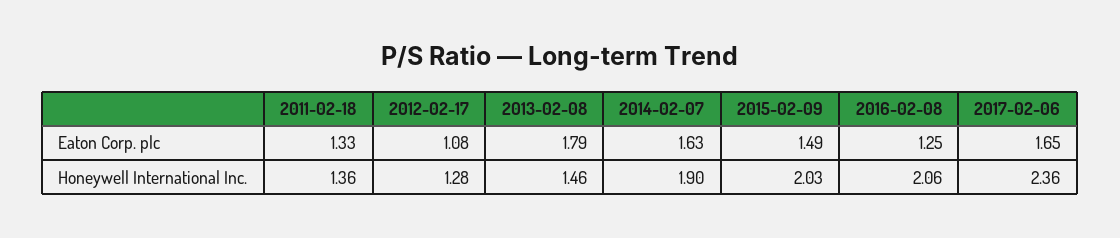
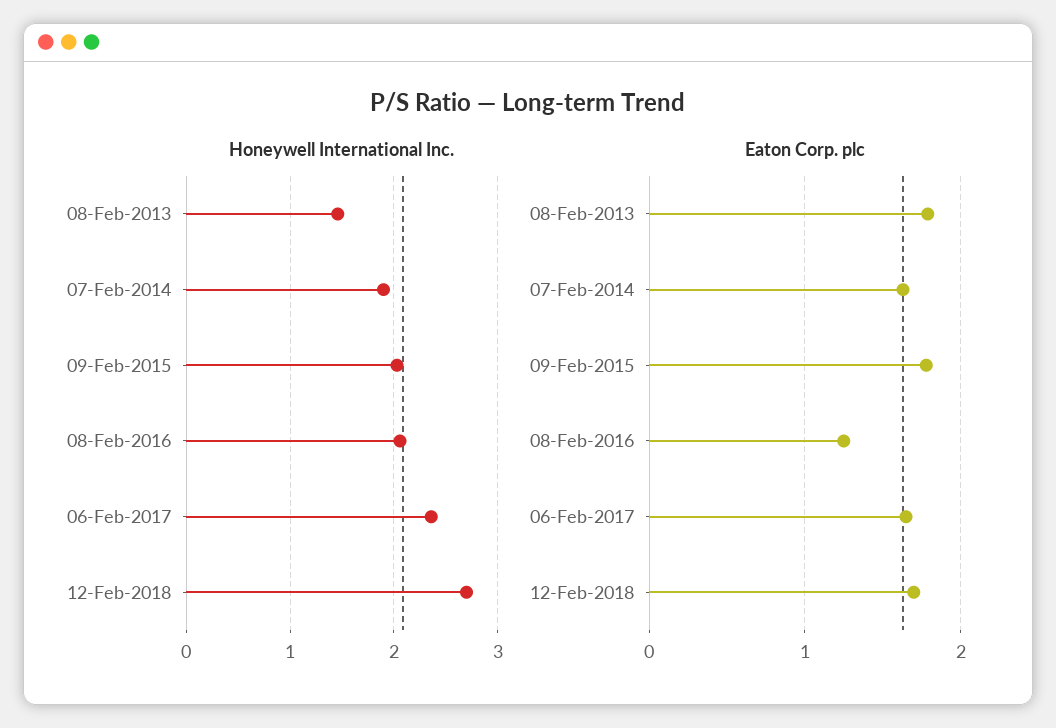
Eaton Corp. plc, 2011-02-18: 1.33 -> none
Eaton Corp. plc, 2012-02-17: 1.08 -> none
Eaton Corp. plc, 2015-02-09: 1.49 -> 1.8
Honeywell International Inc., 2011-02-18: 1.36 -> none
Honeywell International Inc., 2012-02-17: 1.28 -> none
Honeywell International Inc., 12-Feb-2018: none -> 2.7
Eaton Corp. plc, 12-Feb-2018: none -> 1.7

